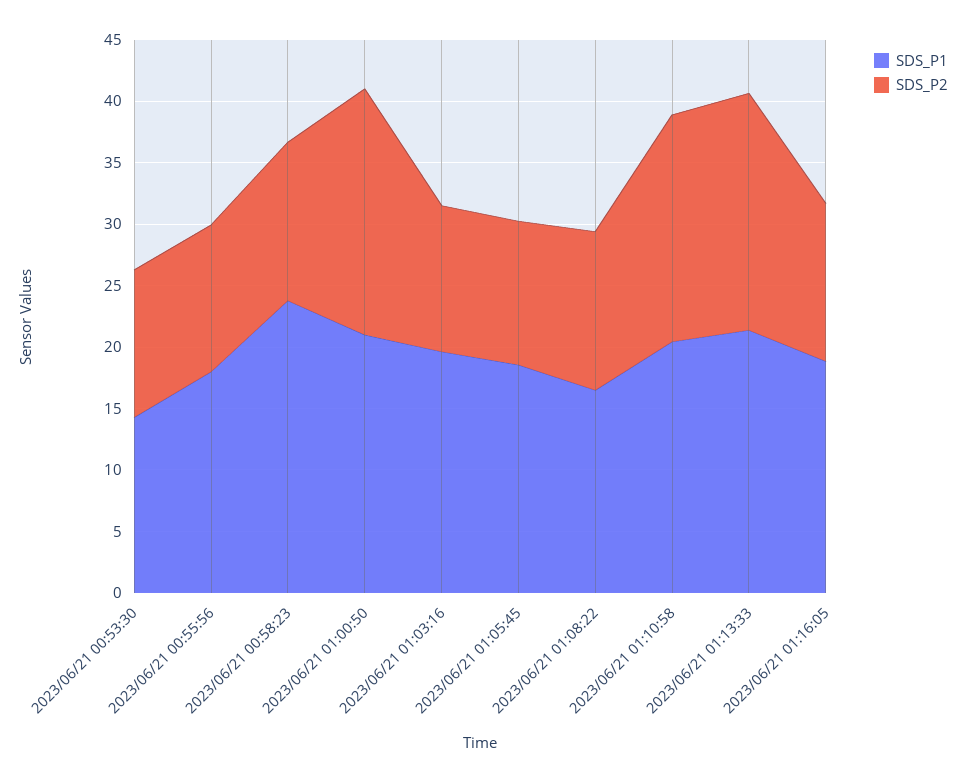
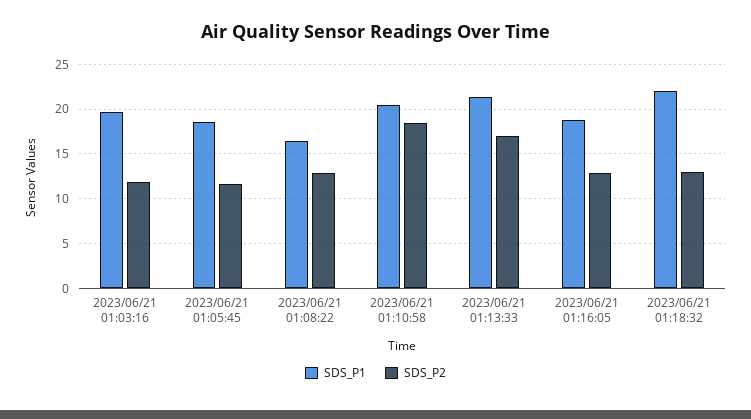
SDS_P1, 2023/06/21 00:53:30: 14 -> none
SDS_P2, 2023/06/21 00:53:30: 12 -> none
SDS_P1, 2023/06/21 00:55:56: 18 -> none
SDS_P2, 2023/06/21 00:55:56: 12 -> none
SDS_P1, 2023/06/21 00:58:23: 24 -> none
SDS_P2, 2023/06/21 00:58:23: 13 -> none
SDS_P1, 2023/06/21 01:00:50: 21 -> none
SDS_P2, 2023/06/21 01:00:50: 20 -> none
SDS_P2, 2023/06/21 01:13:33: 19 -> 17
SDS_P1, 2023/06/21 01:18:32: none -> 22
SDS_P2, 2023/06/21 01:18:32: none -> 13

